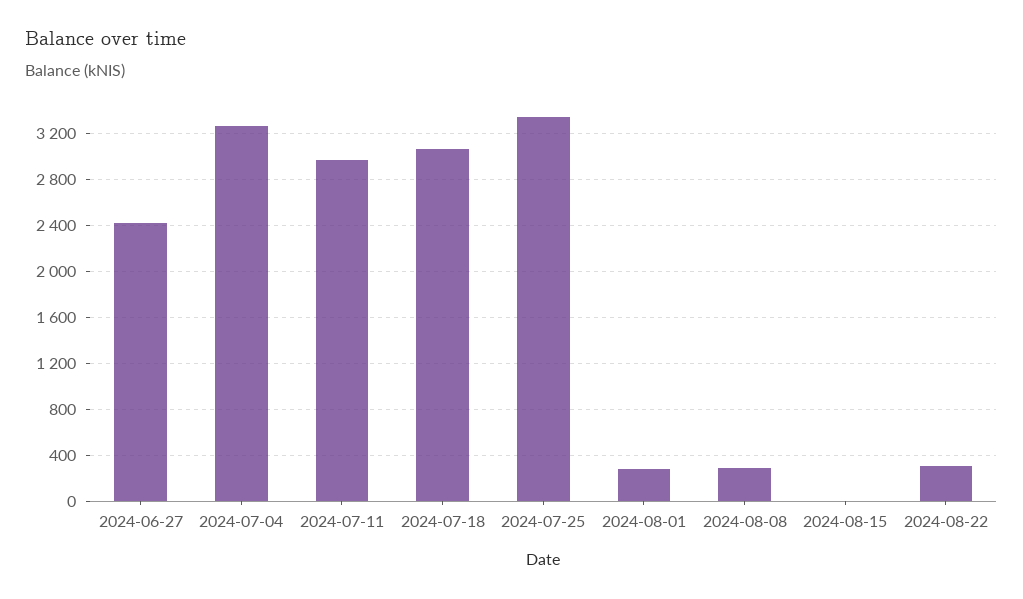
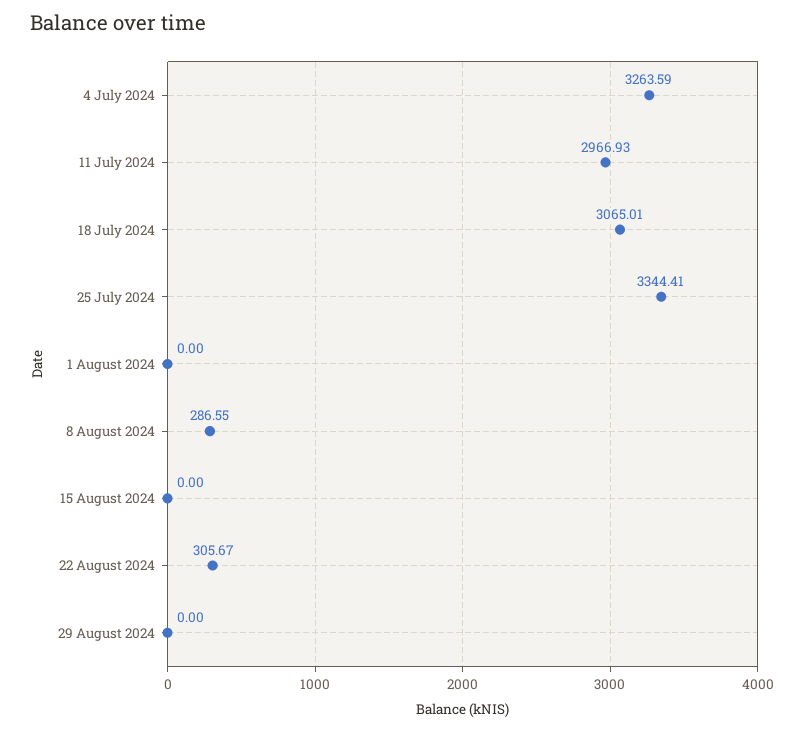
2024-06-27: 2400 -> none
2024-08-01: 300 -> 0
29 August 2024: none -> 0

